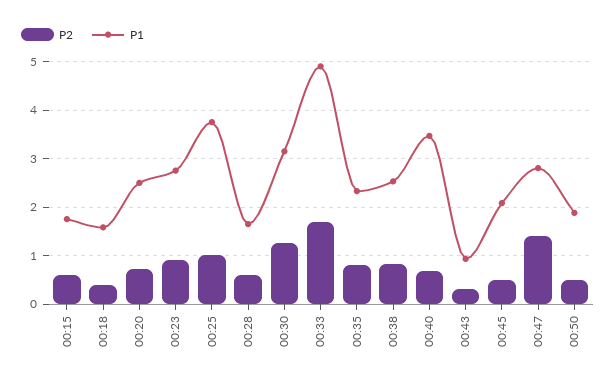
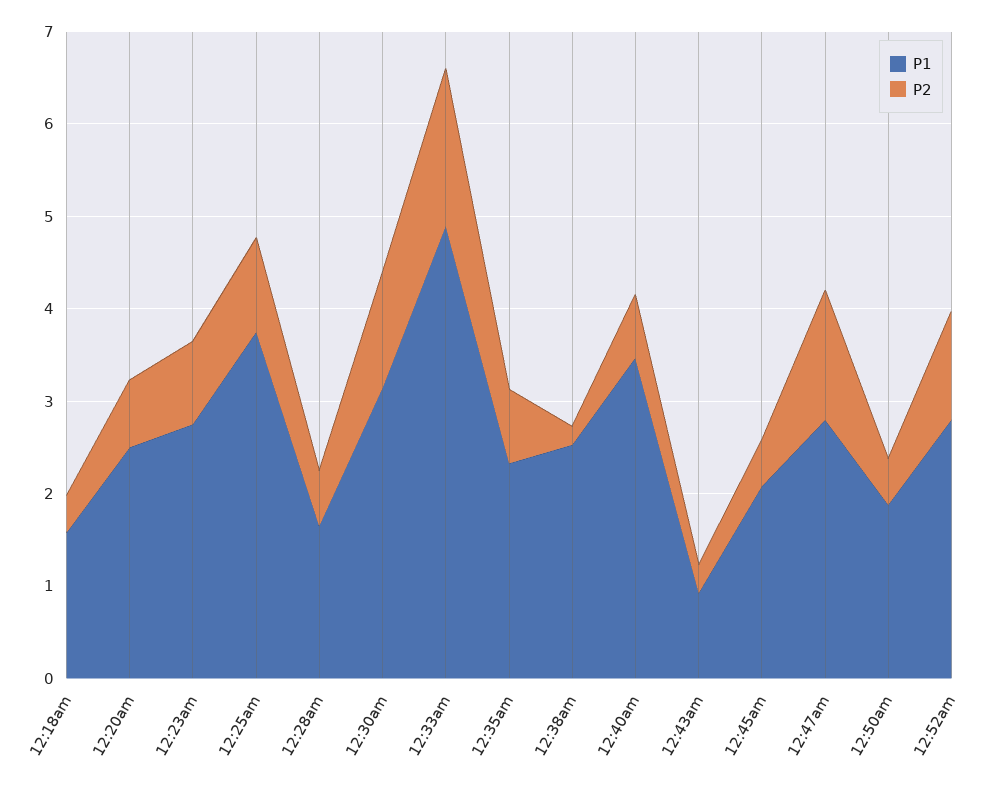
P2, 00:15: 0.6 -> none
P1, 00:15: 1.8 -> none
P2, 00:38: 0.8 -> 0.2
P1, 12:52am: none -> 2.8
P2, 12:52am: none -> 1.2

